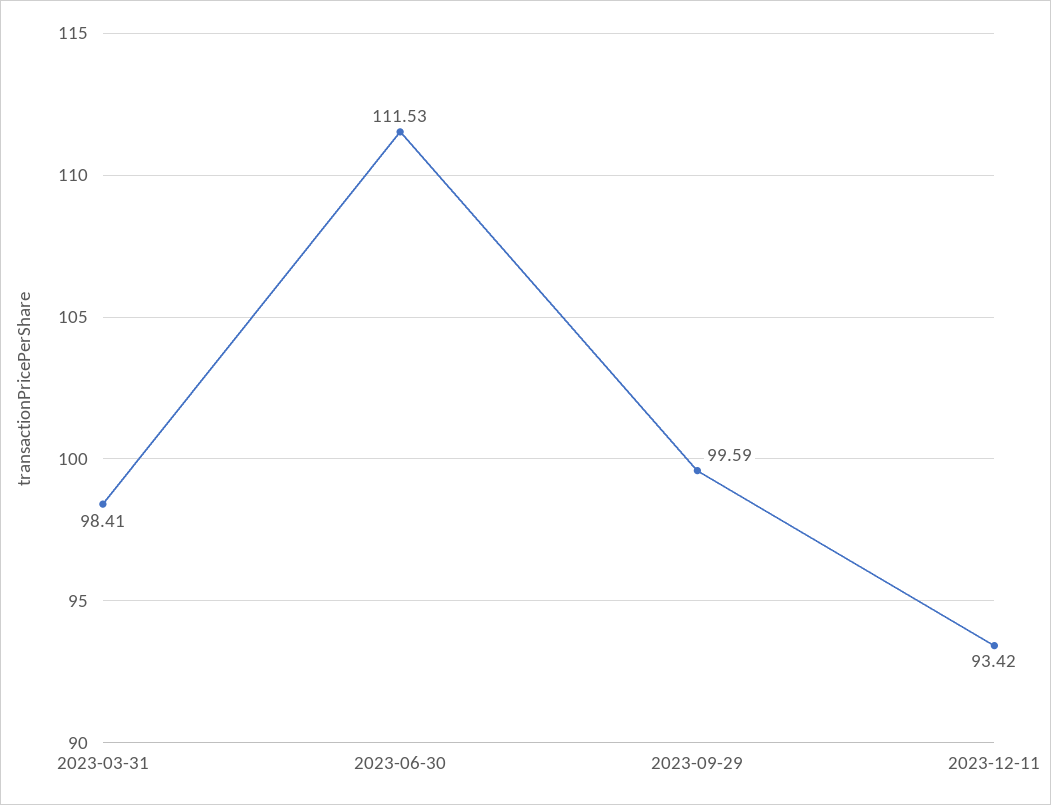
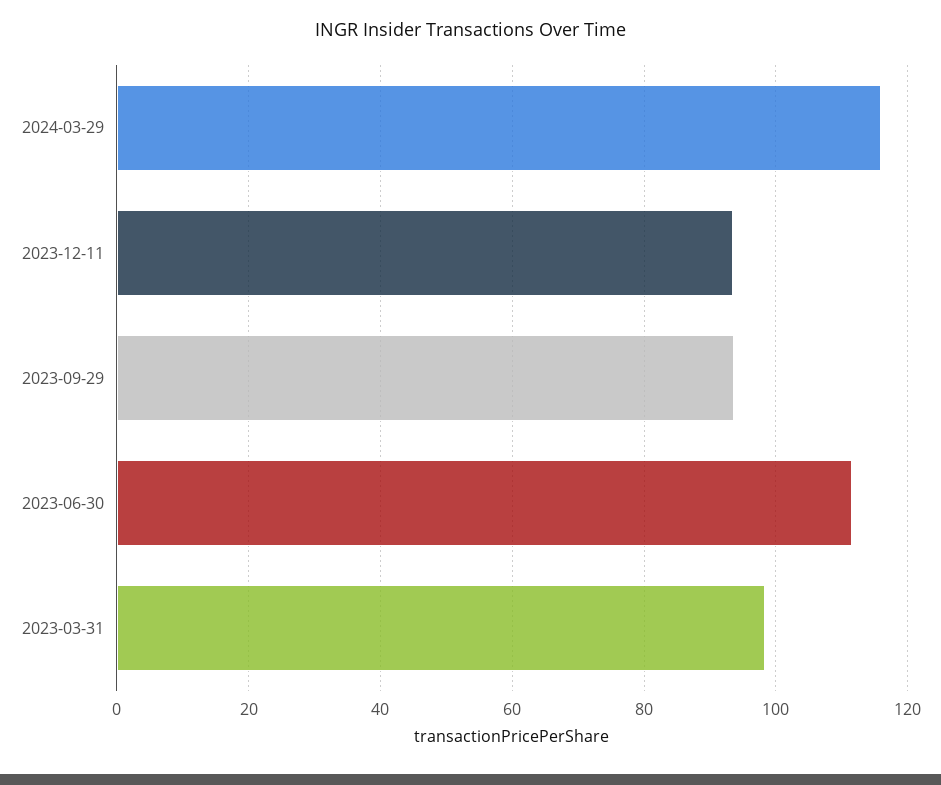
2023-09-29: 99.59 -> 94
2024-03-29: none -> 116

